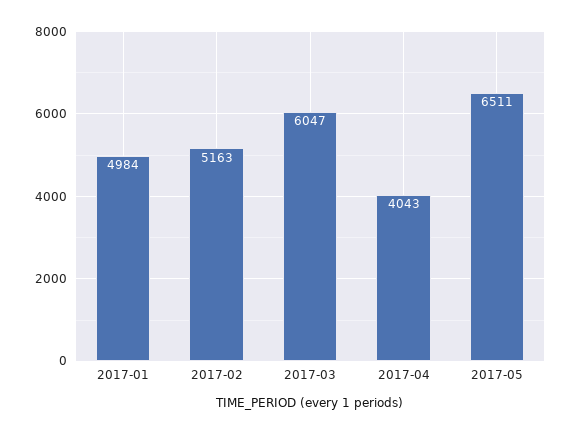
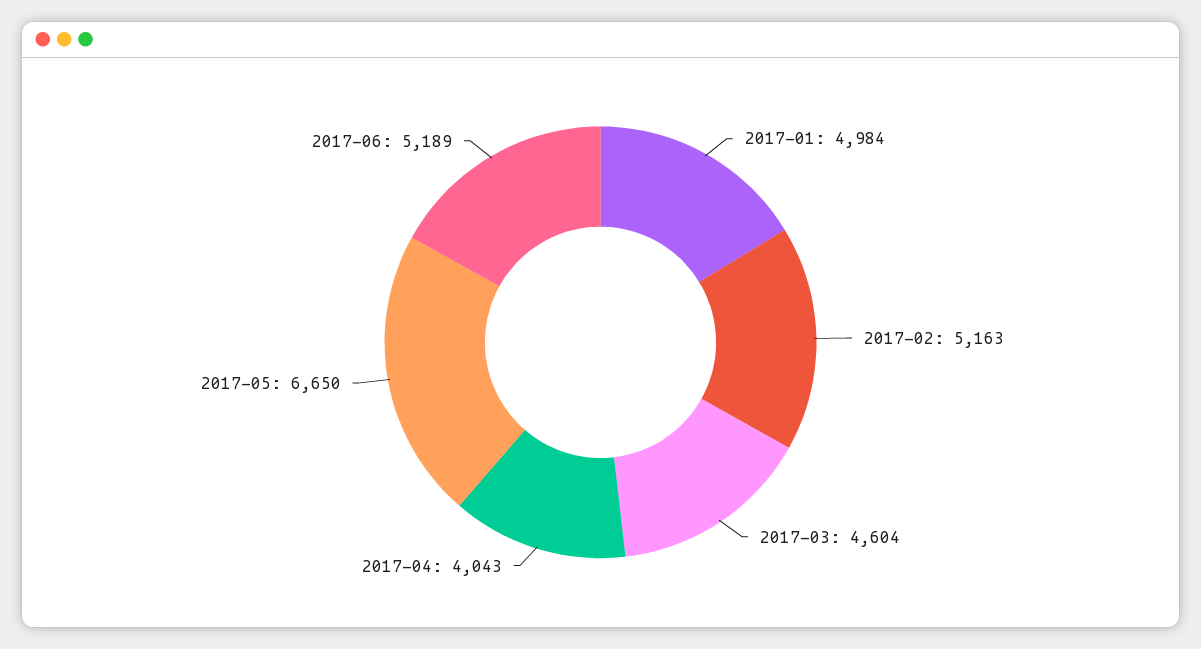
2017-03: 6047 -> 4604
2017-05: 6511 -> 6650
2017-06: none -> 5189

